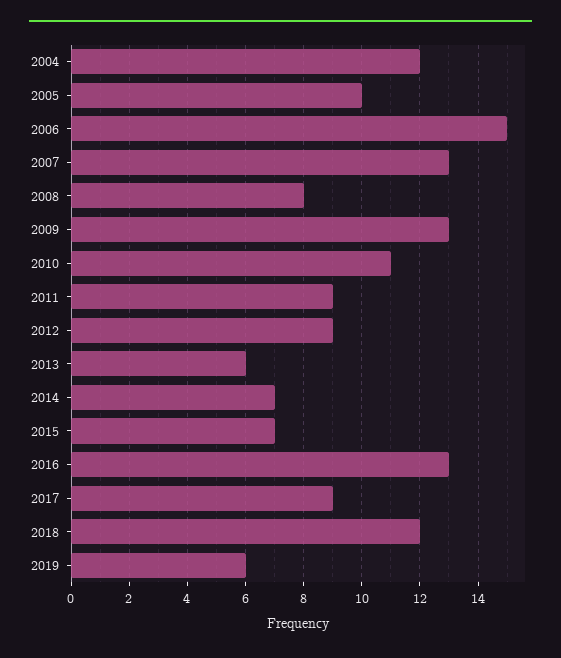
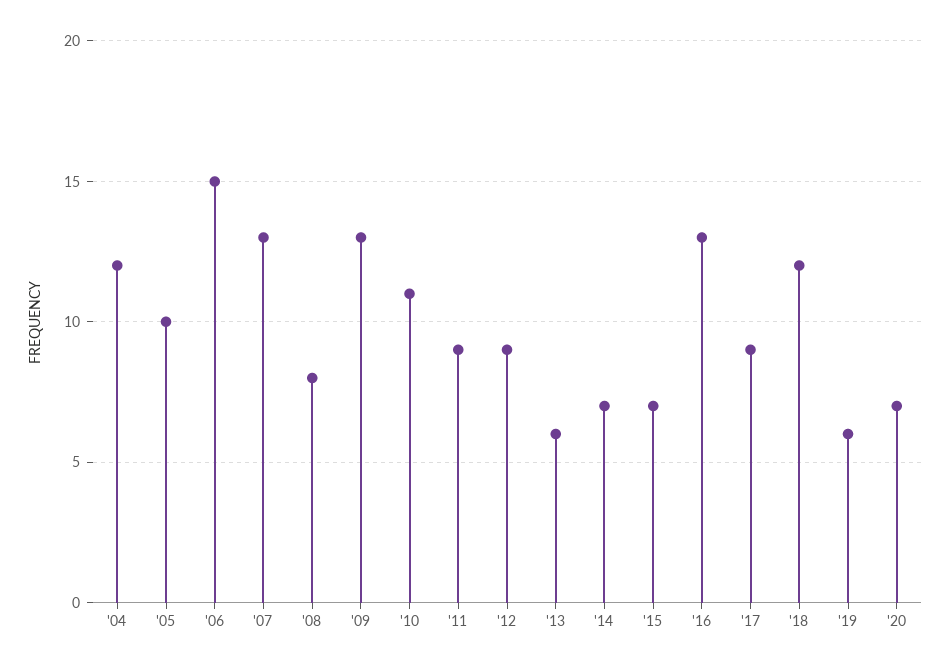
'20: none -> 7

